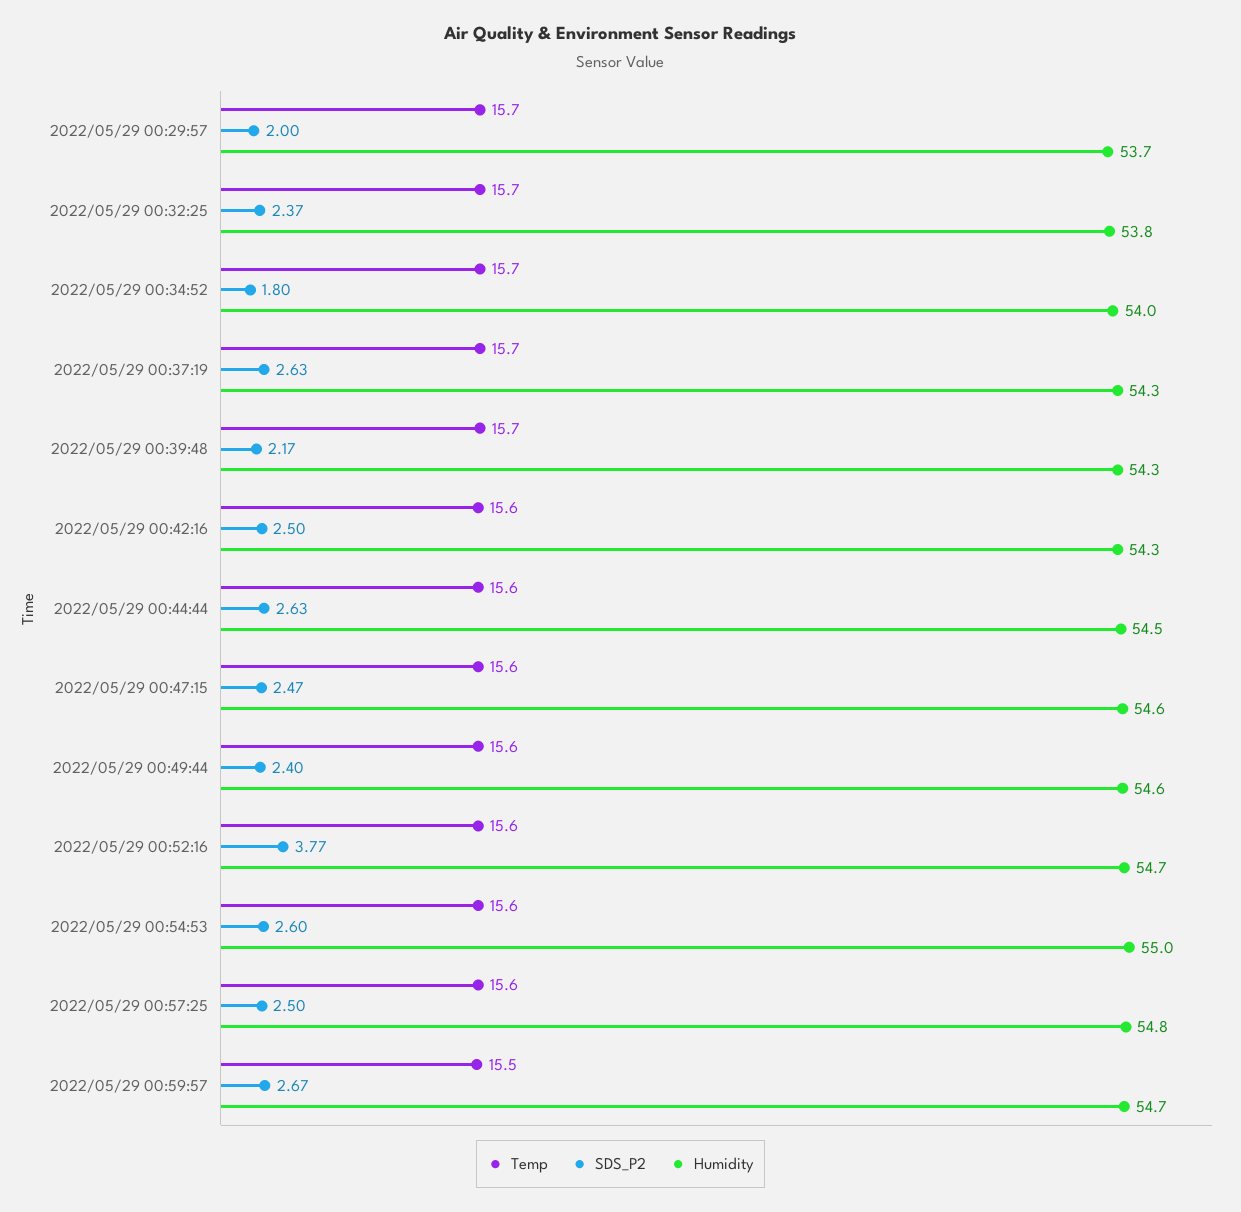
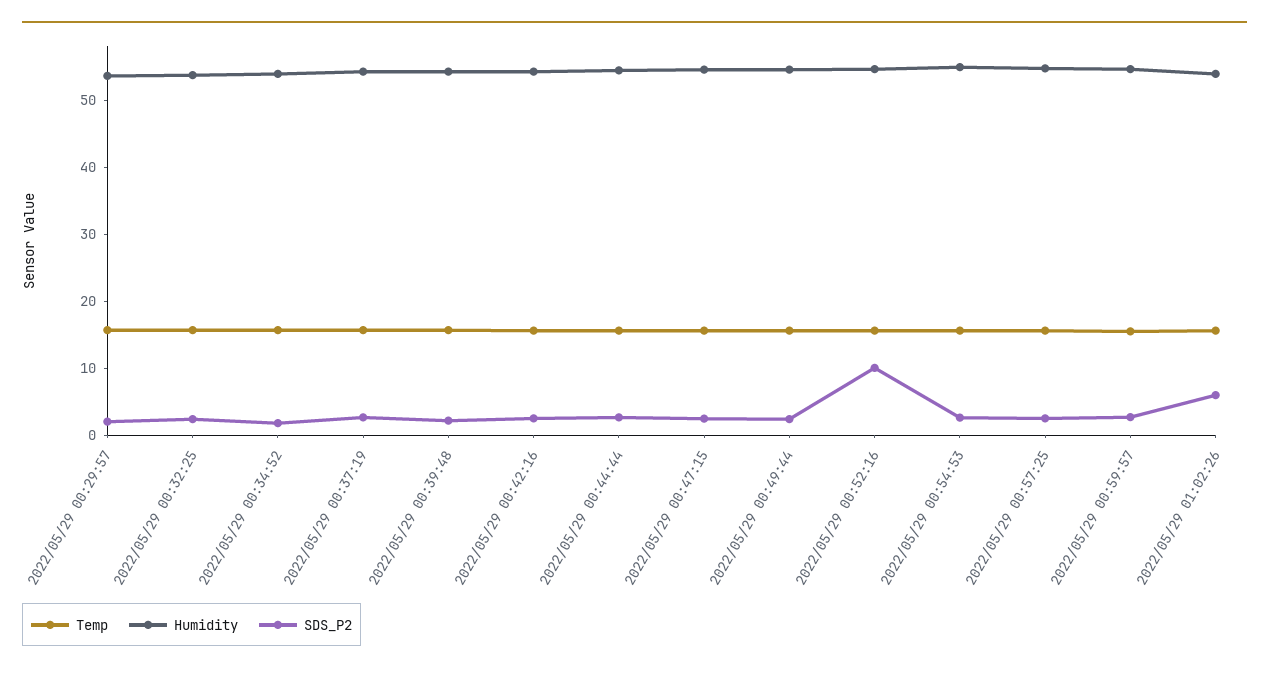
SDS_P2, 2022/05/29 00:52:16: 3.77 -> 10
Temp, 2022/05/29 01:02:26: none -> 16
Humidity, 2022/05/29 01:02:26: none -> 54
SDS_P2, 2022/05/29 01:02:26: none -> 6

